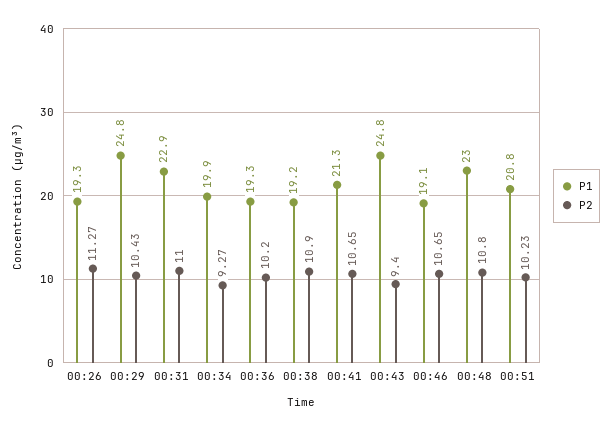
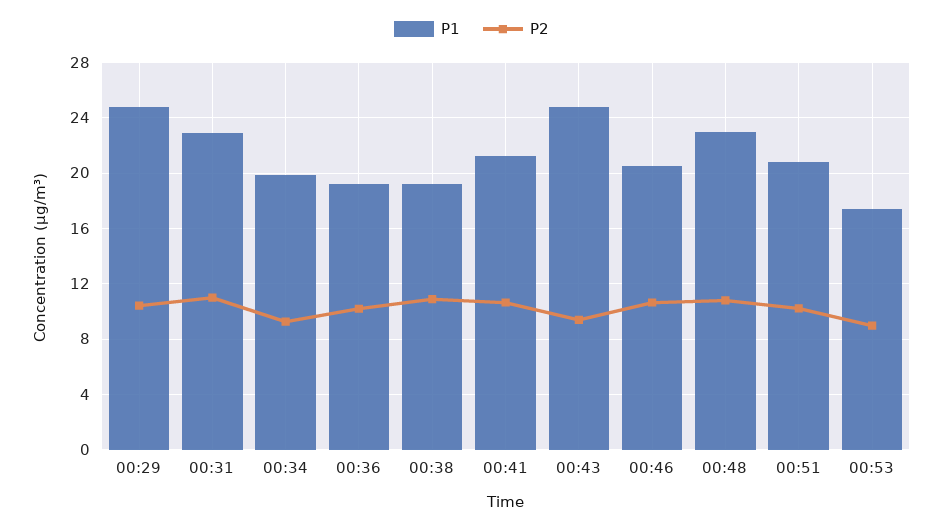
P1, 00:26: 19.3 -> none
P2, 00:26: 11.27 -> none
P1, 00:46: 19.1 -> 20.5
P1, 00:53: none -> 17.5
P2, 00:53: none -> 9

